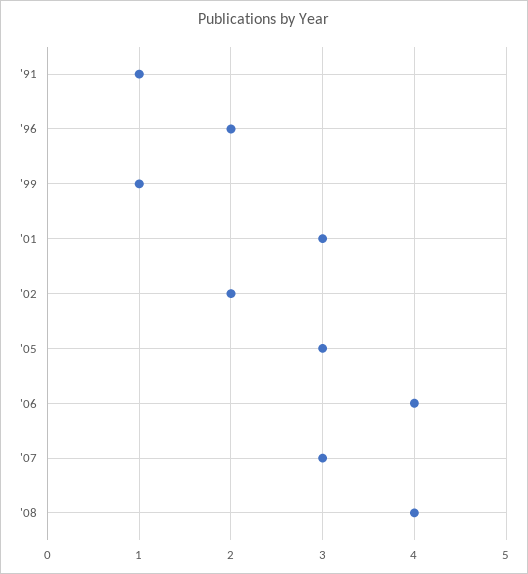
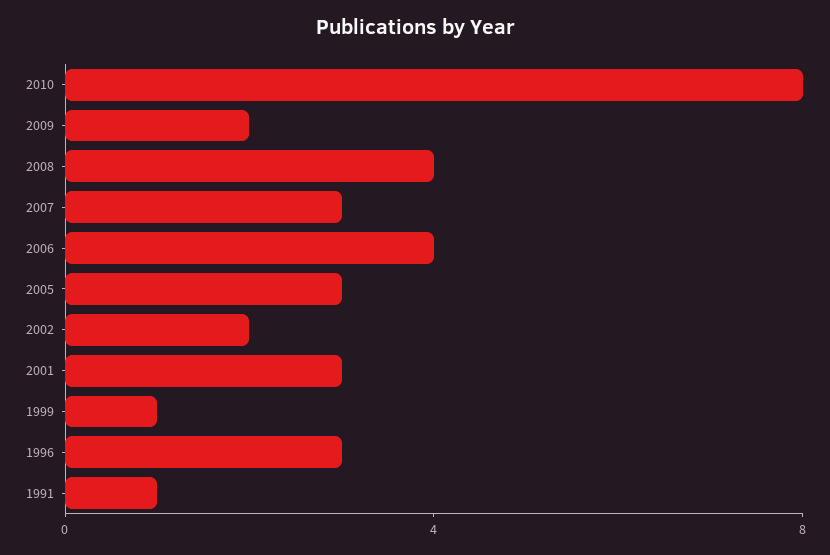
'96: 2 -> 3
2010: none -> 8
2009: none -> 2

